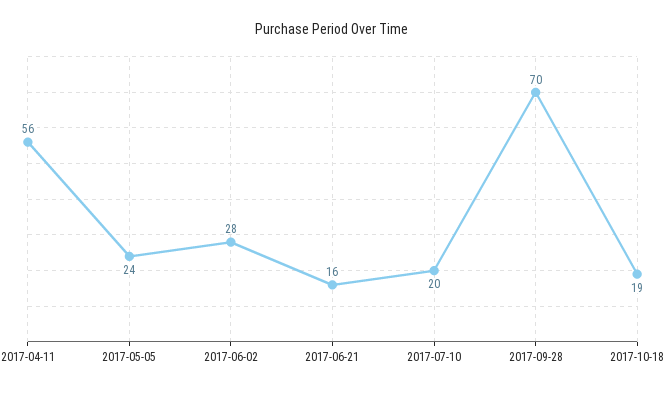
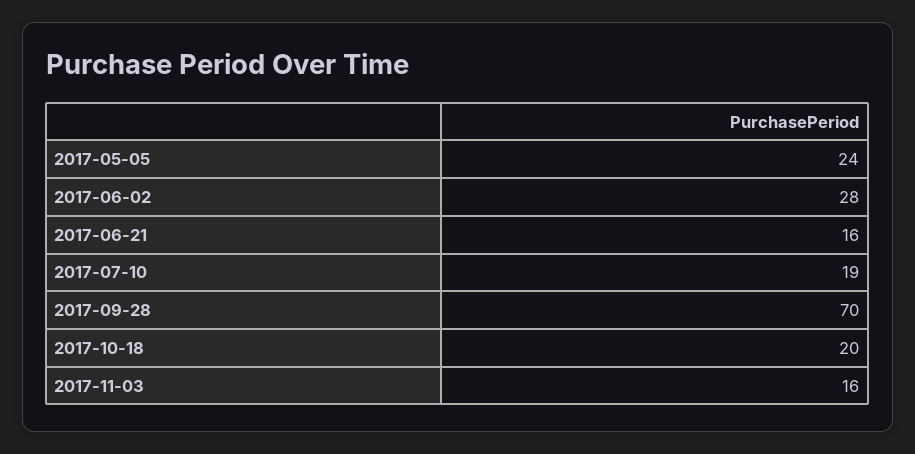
2017-04-11: 56 -> none
2017-07-10: 20 -> 19
2017-10-18: 19 -> 20
2017-11-03: none -> 16

